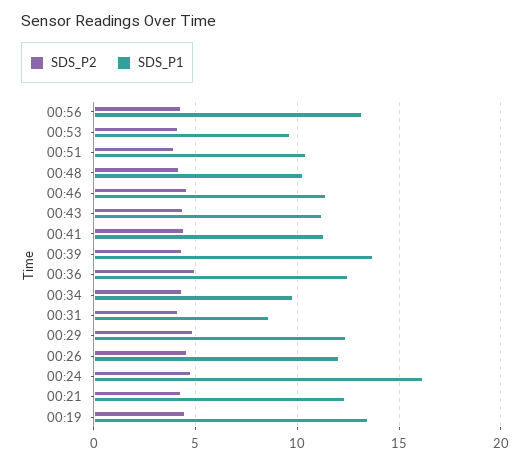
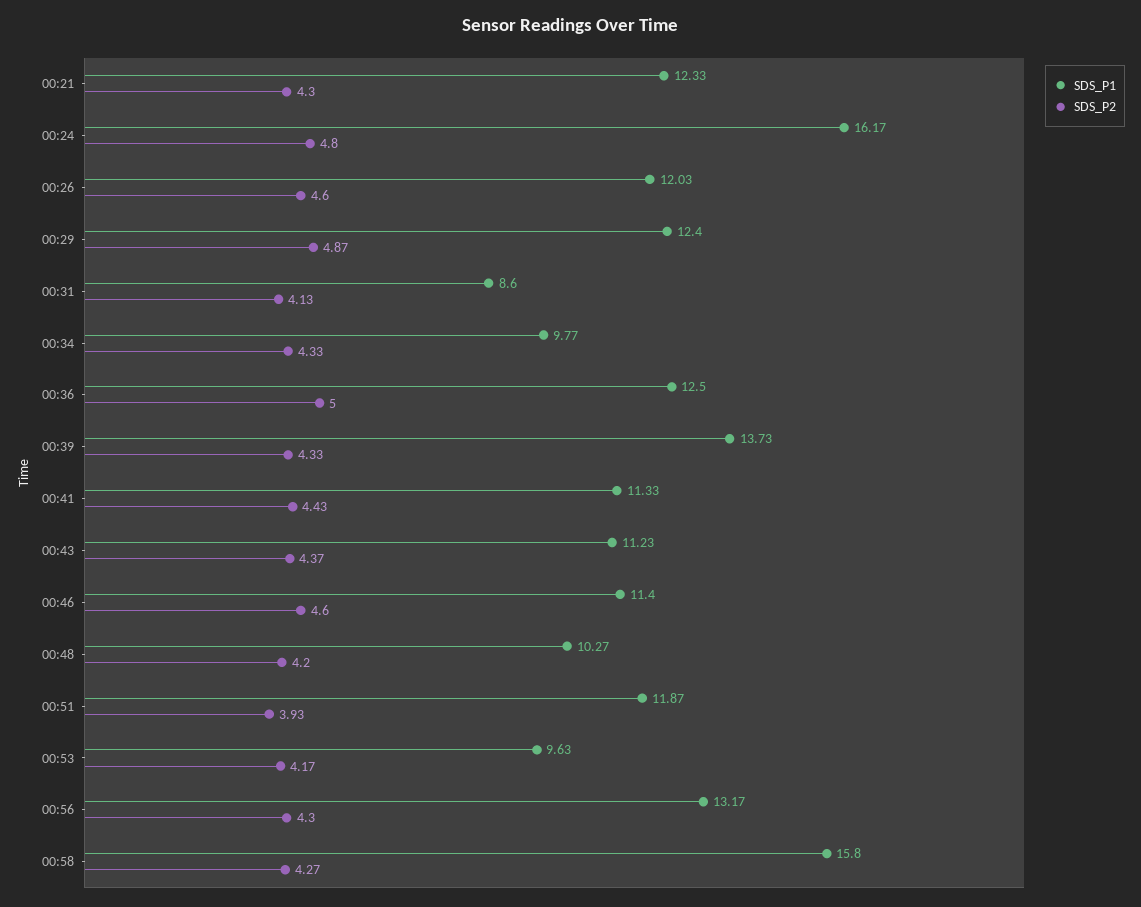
SDS_P1, 00:51: 10.5 -> 11.87
SDS_P2, 00:19: 4.5 -> none
SDS_P1, 00:19: 13.5 -> none
SDS_P1, 00:58: none -> 15.8
SDS_P2, 00:58: none -> 4.27

